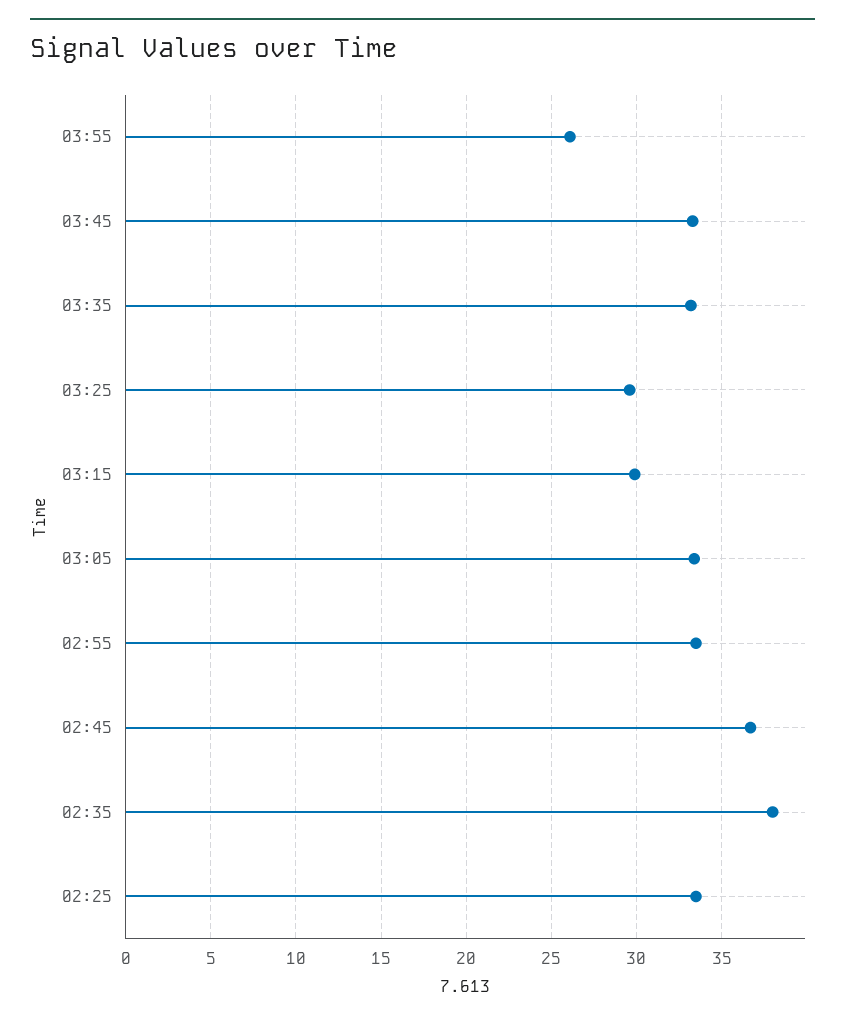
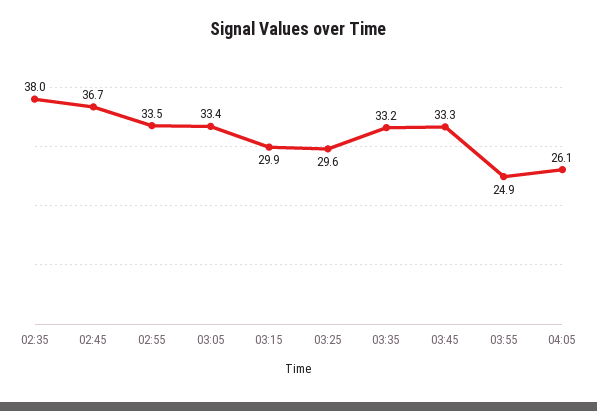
03:55: 26 -> 24.9
02:25: 33.5 -> none
04:05: none -> 26.1

